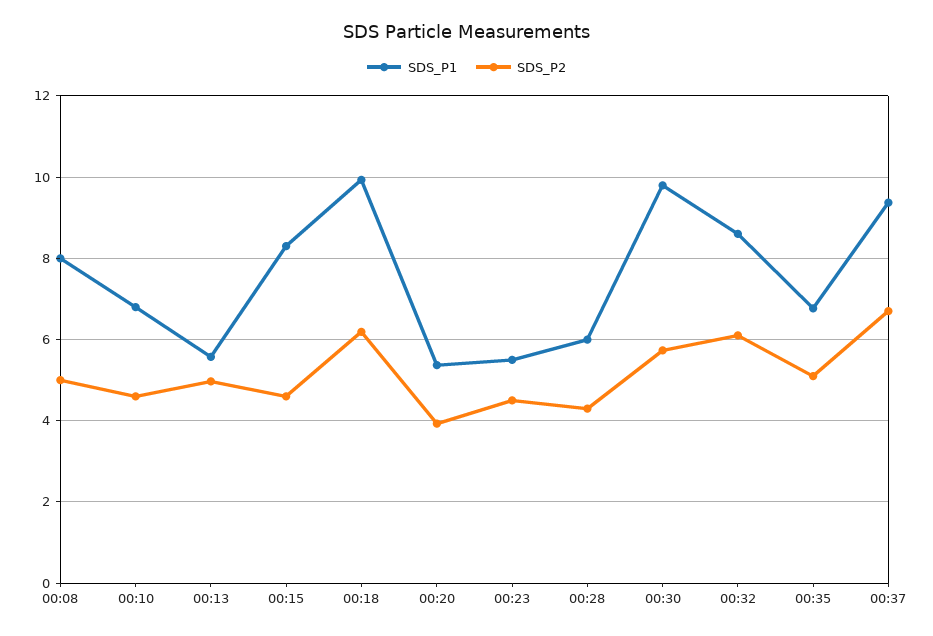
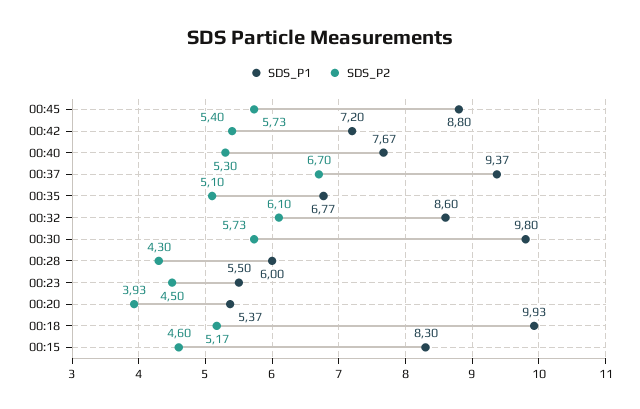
SDS_P1, 00:08: 8 -> none
SDS_P2, 00:08: 5 -> none
SDS_P1, 00:10: 6.8 -> none
SDS_P2, 00:10: 4.6 -> none
SDS_P1, 00:13: 5.6 -> none
SDS_P2, 00:13: 5 -> none
SDS_P2, 00:18: 6.2 -> 5.17
SDS_P1, 00:45: none -> 8.8
SDS_P2, 00:45: none -> 5.73
SDS_P1, 00:42: none -> 7.2
SDS_P2, 00:42: none -> 5.4
SDS_P1, 00:40: none -> 7.67
SDS_P2, 00:40: none -> 5.3

